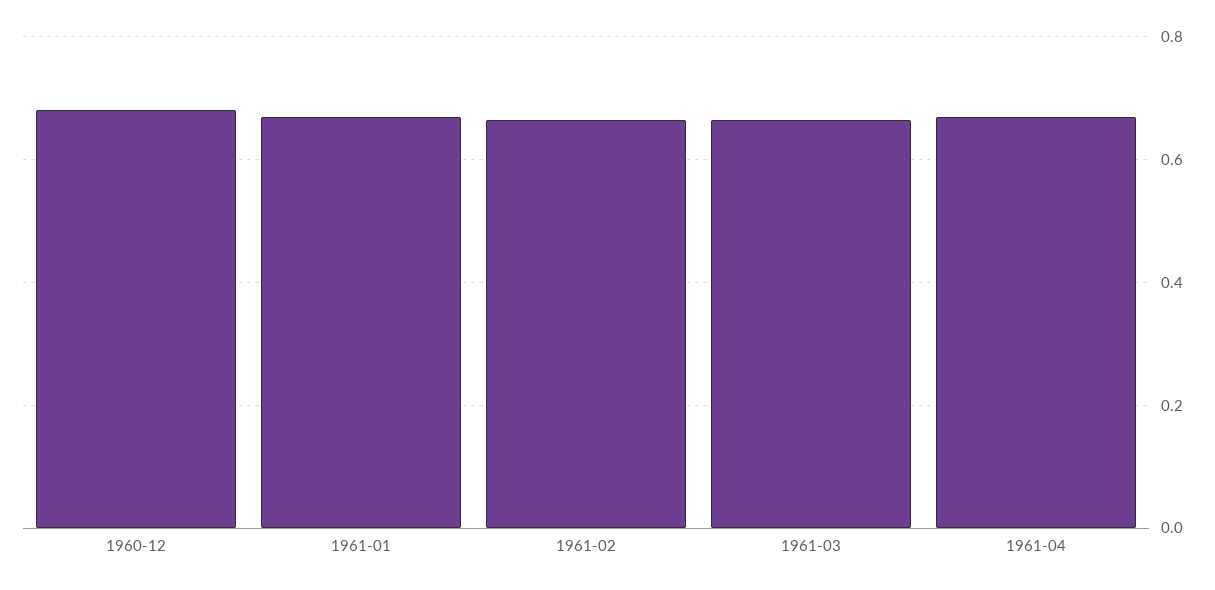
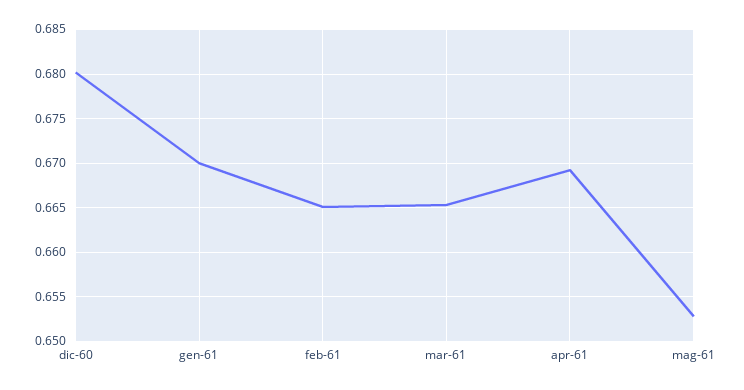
mag-61: none -> 0.653

